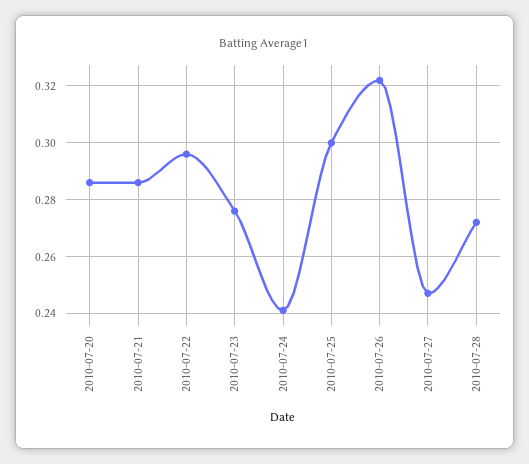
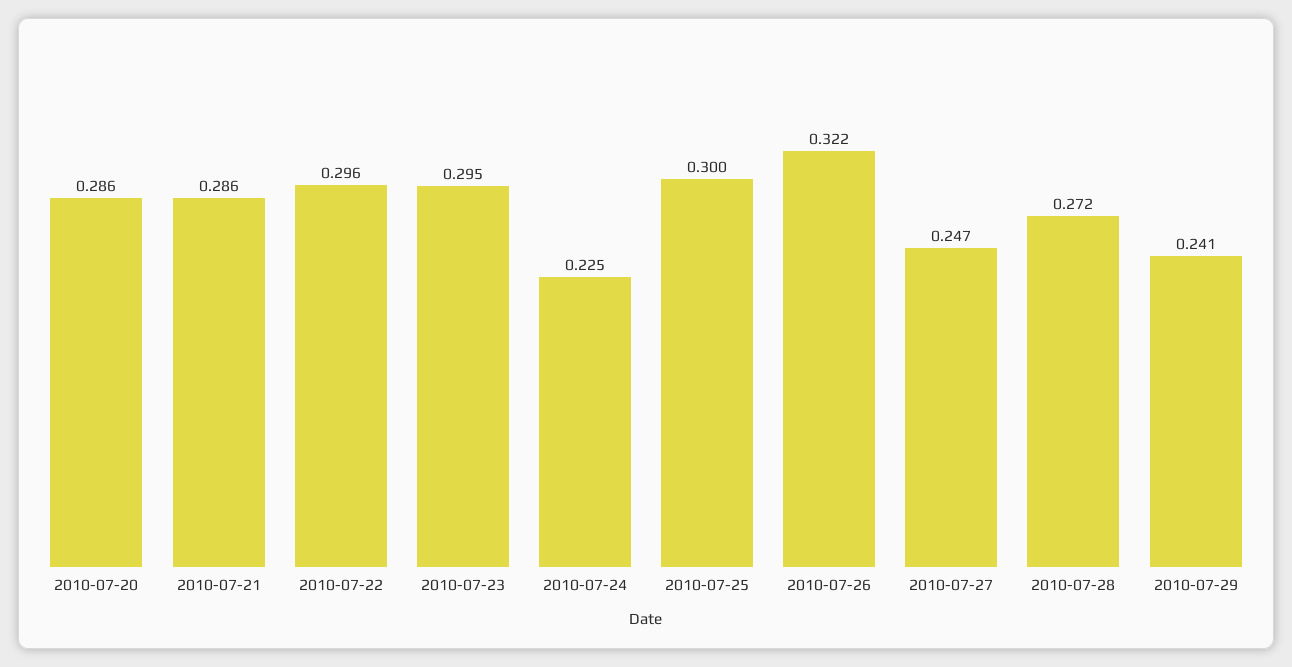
2010-07-23: 0.275 -> 0.295
2010-07-24: 0.24 -> 0.225
2010-07-29: none -> 0.241

